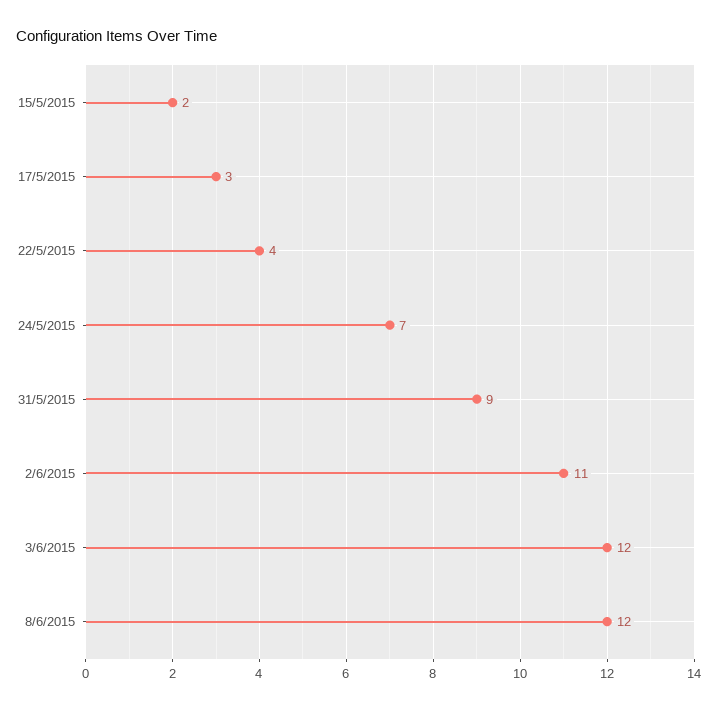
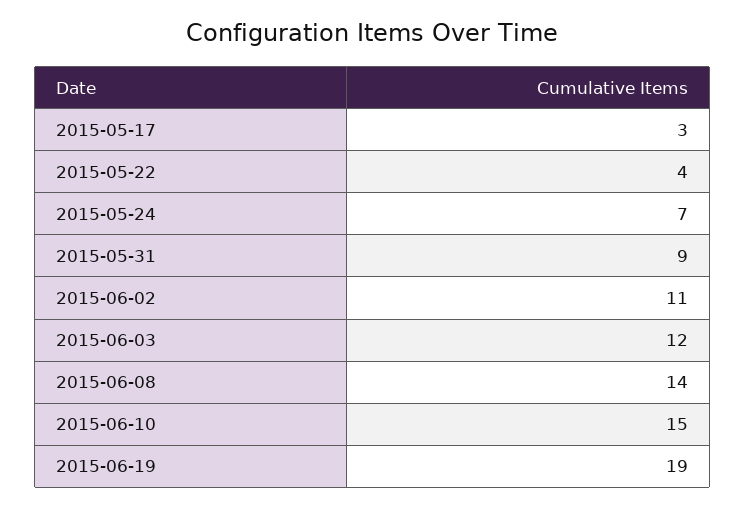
15/5/2015: 2 -> none
8/6/2015: 12 -> 14
2015-06-10: none -> 15
2015-06-19: none -> 19

